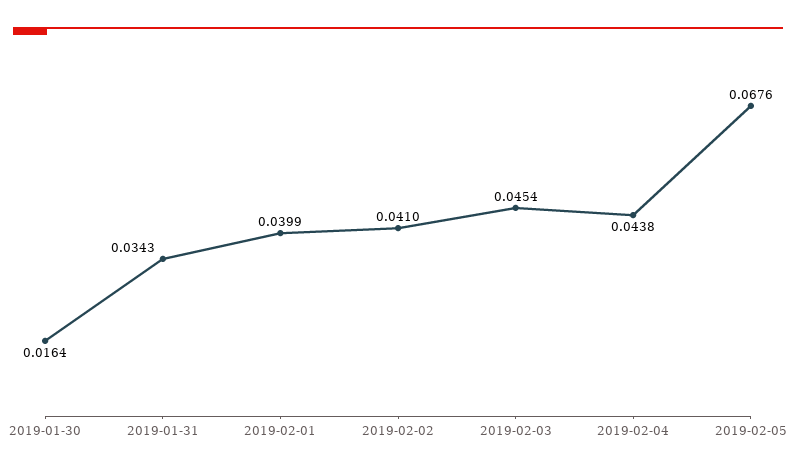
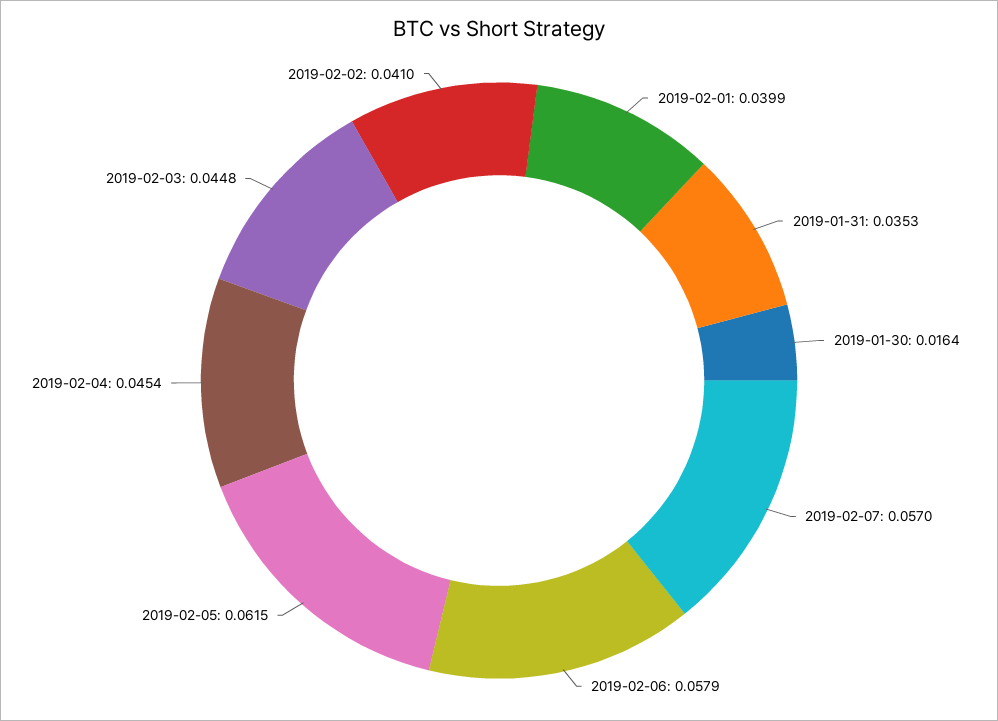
2019-01-31: 0.0343 -> 0.0353
2019-02-03: 0.0454 -> 0.0448
2019-02-04: 0.0438 -> 0.0454
2019-02-05: 0.0676 -> 0.0615
2019-02-07: none -> 0.057
2019-02-06: none -> 0.0579

